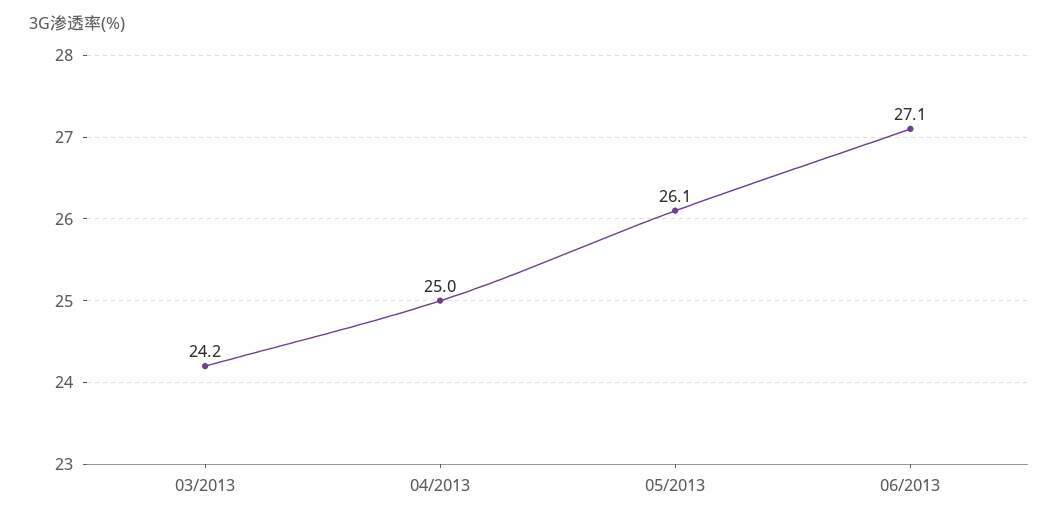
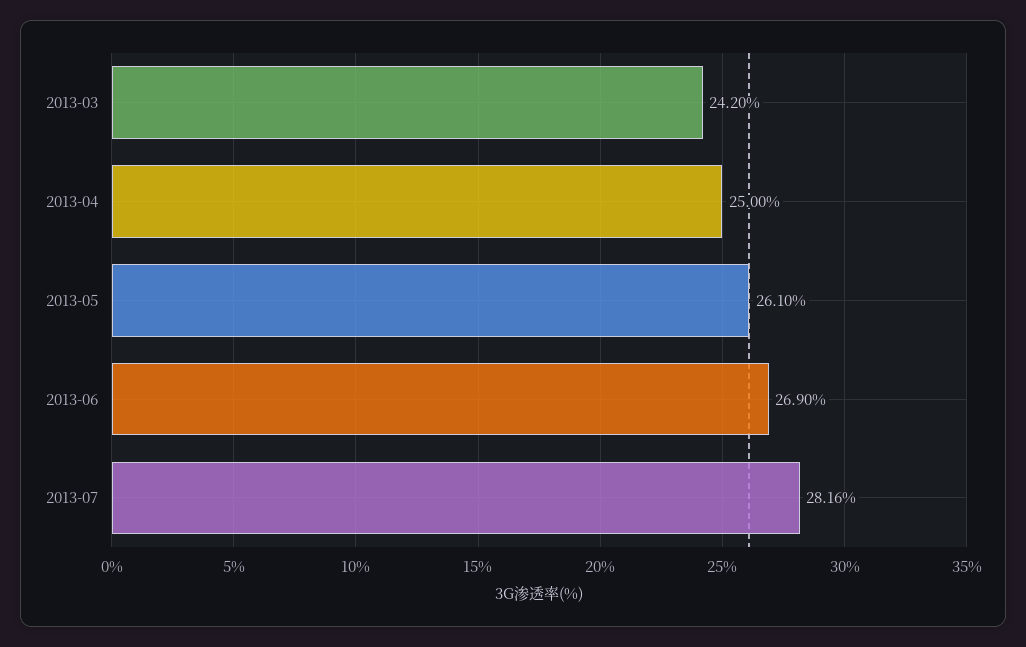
06/2013: 27.1 -> 26.9
2013-07: none -> 28.16

